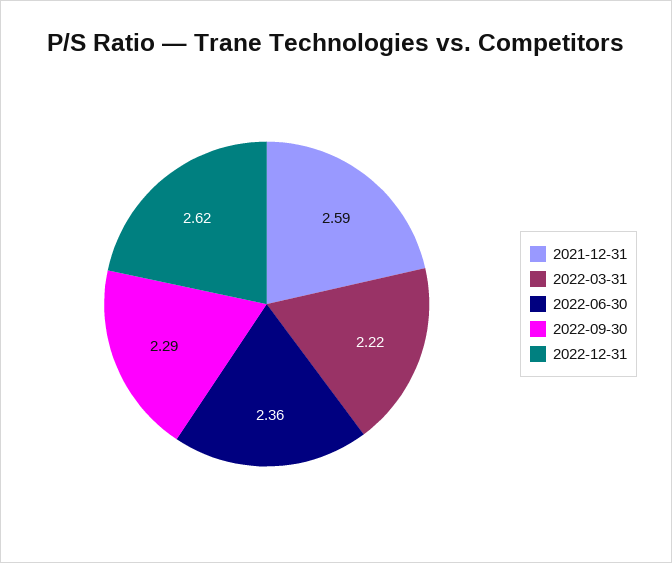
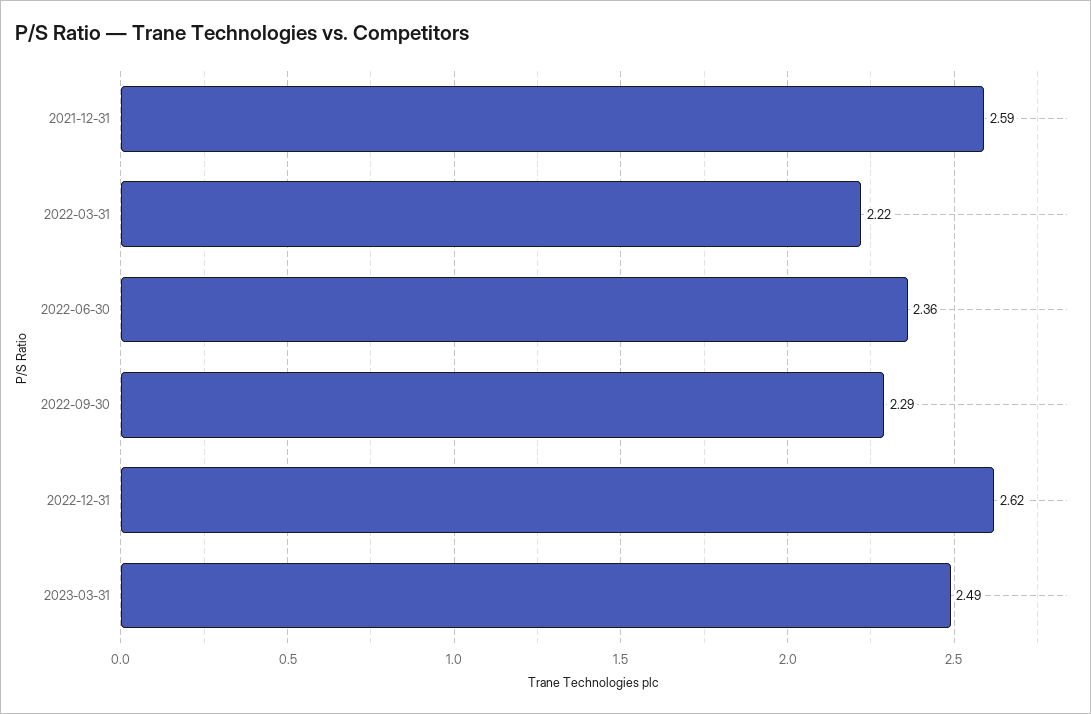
2023-03-31: none -> 2.49

